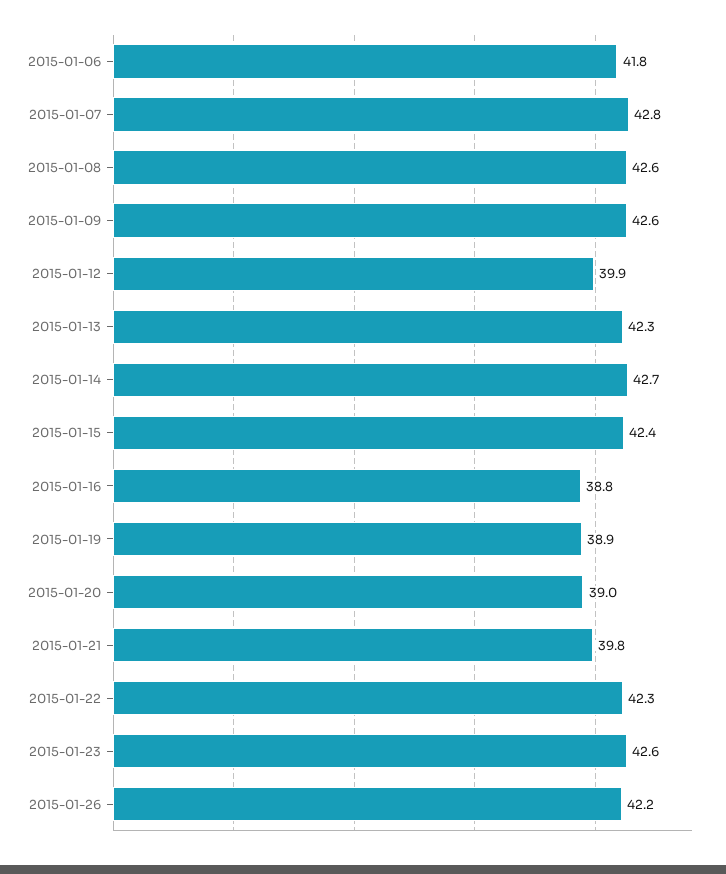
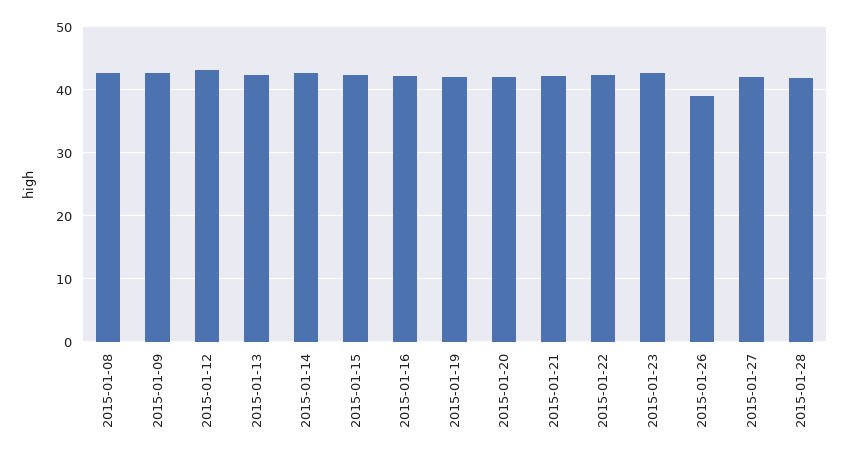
2015-01-06: 41.8 -> none
2015-01-07: 42.8 -> none
2015-01-12: 39.9 -> 43
2015-01-16: 38.8 -> 42
2015-01-19: 38.9 -> 42
2015-01-20: 39 -> 42
2015-01-21: 39.8 -> 42
2015-01-26: 42.2 -> 39
2015-01-27: none -> 42
2015-01-28: none -> 42

